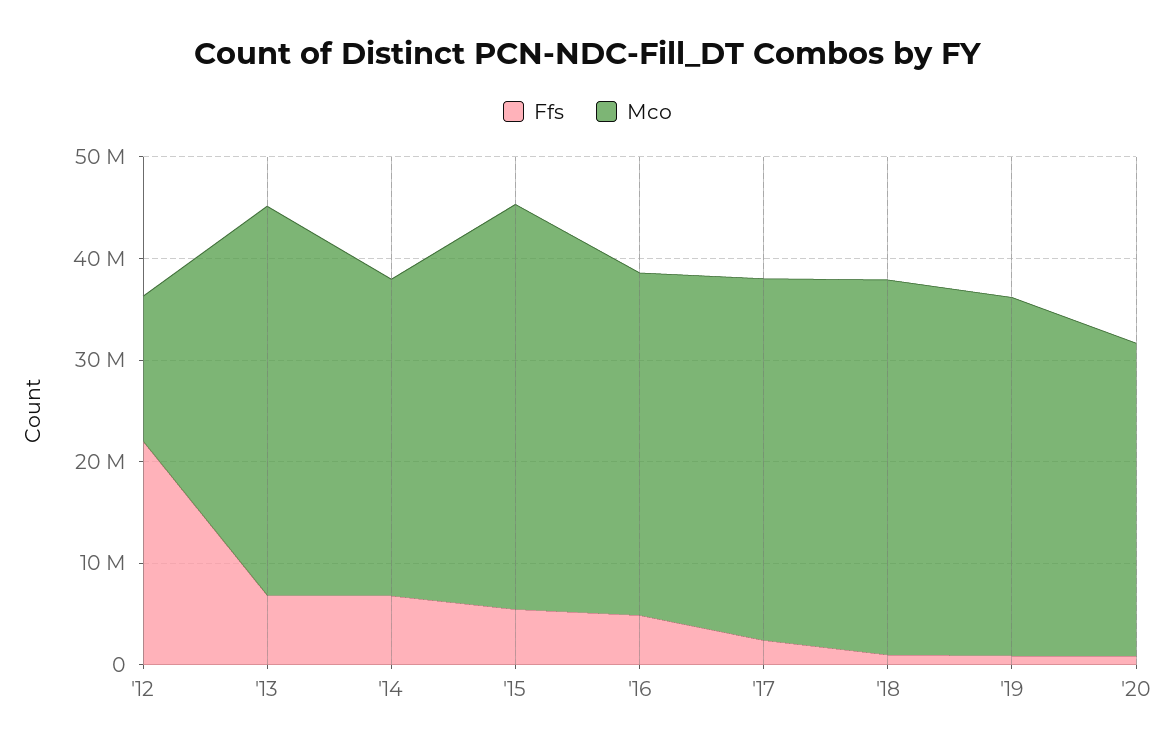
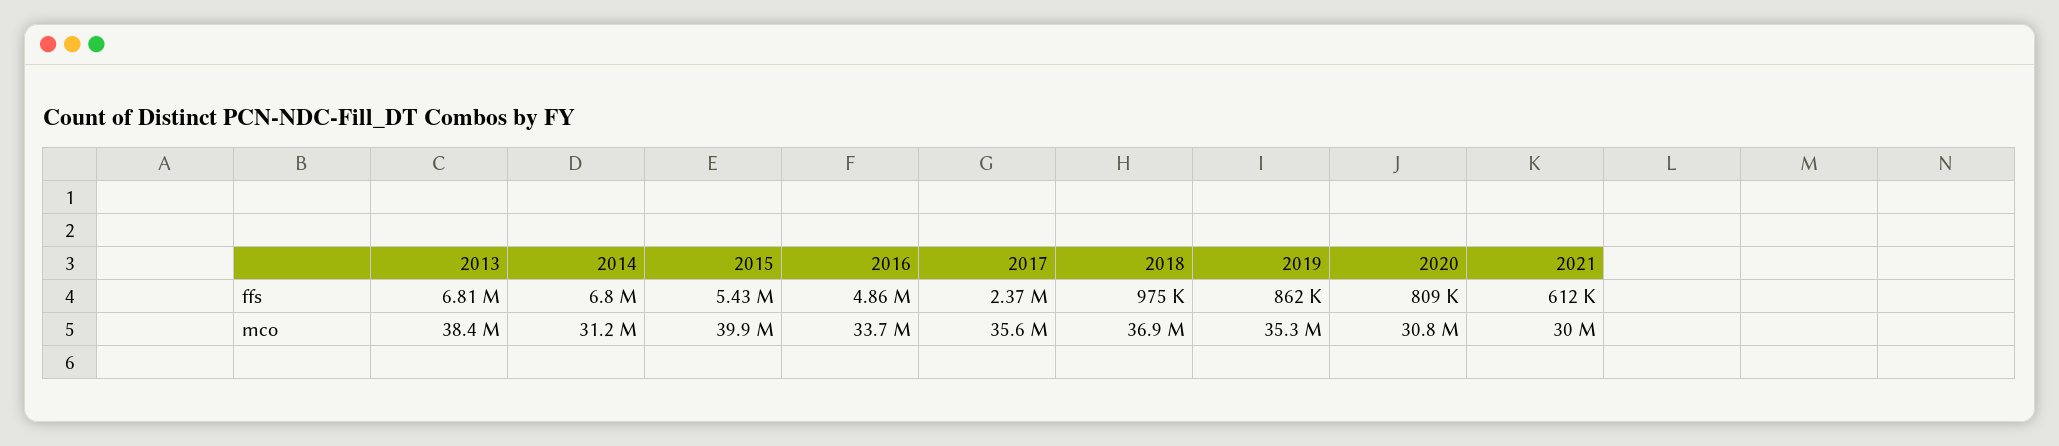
Ffs, '12: 22000000 -> none
Mco, '12: 14000000 -> none
Ffs, 2021: none -> 612000
Mco, 2021: none -> 30000000

